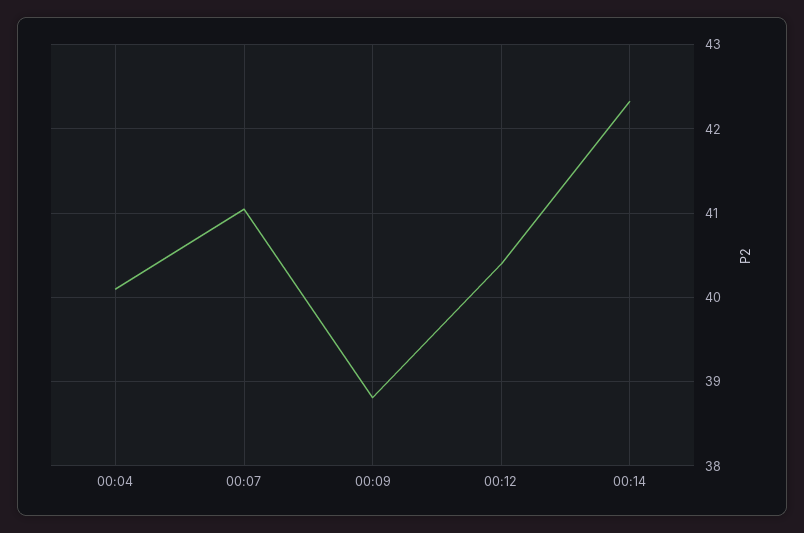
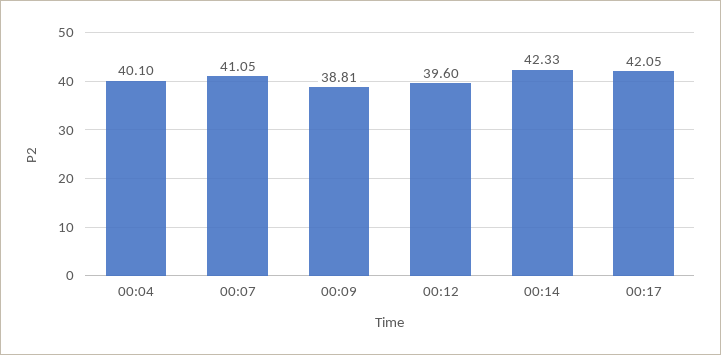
00:12: 40.4 -> 39.6
00:17: none -> 42.05

